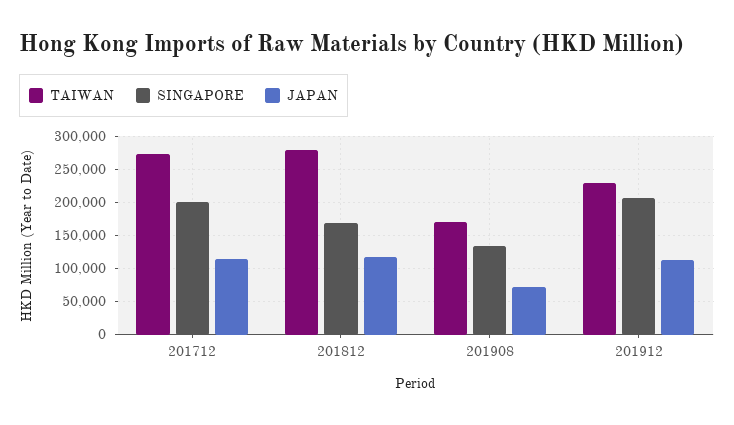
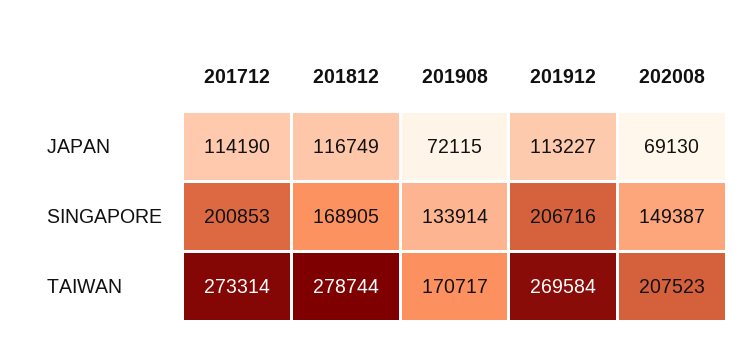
TAIWAN, 201912: 230000 -> 269584
JAPAN, 202008: none -> 69130
SINGAPORE, 202008: none -> 149387
TAIWAN, 202008: none -> 207523

